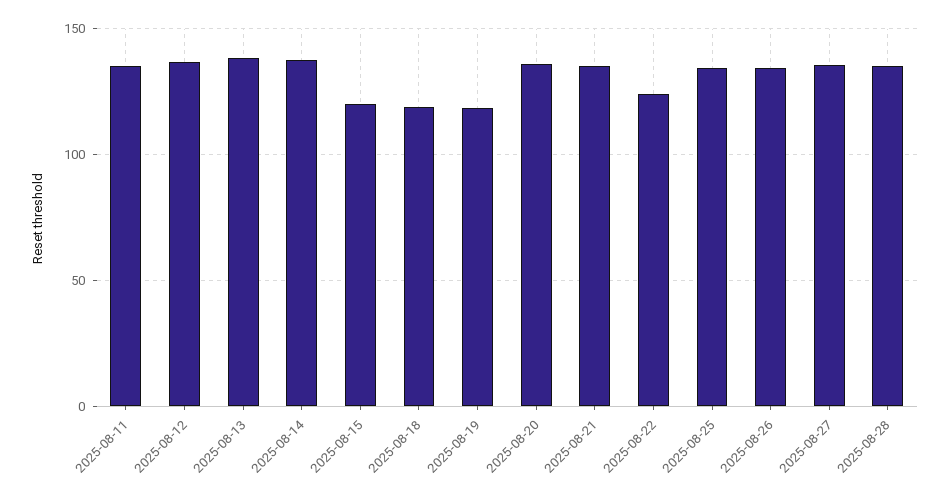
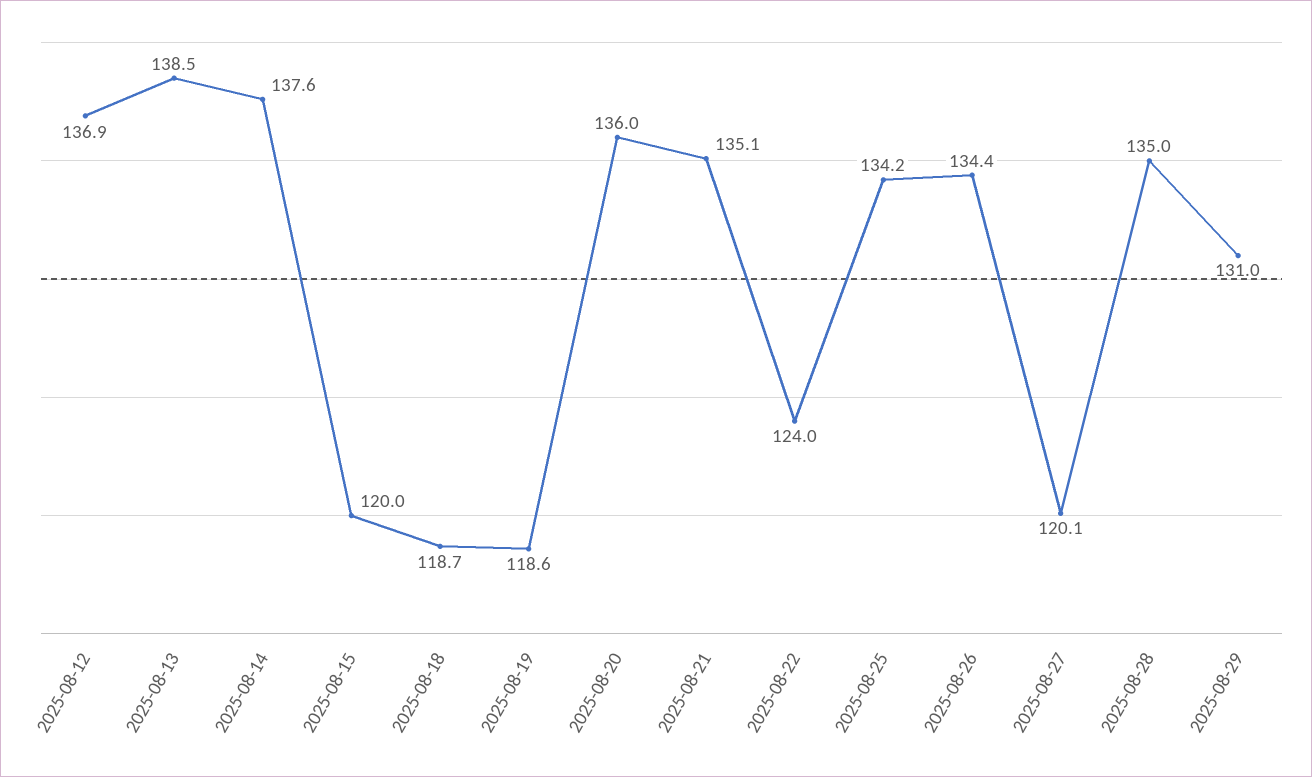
2025-08-11: 135 -> none
2025-08-27: 135 -> 120.1
2025-08-29: none -> 131

